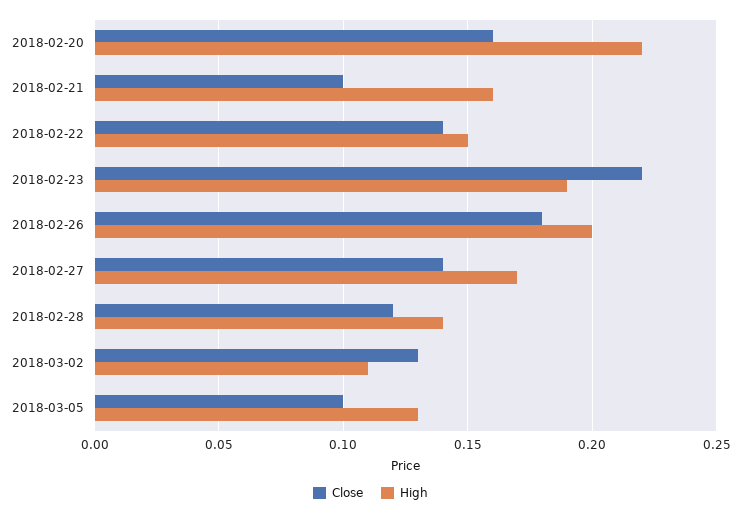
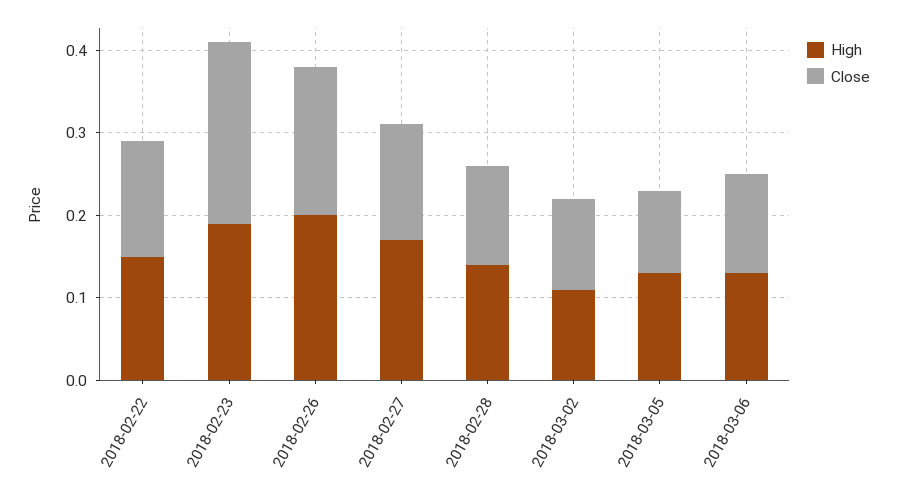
Close, 2018-02-20: 0.16 -> none
High, 2018-02-20: 0.22 -> none
Close, 2018-02-21: 0.1 -> none
High, 2018-02-21: 0.16 -> none
Close, 2018-03-02: 0.13 -> 0.11
High, 2018-03-06: none -> 0.13
Close, 2018-03-06: none -> 0.12

